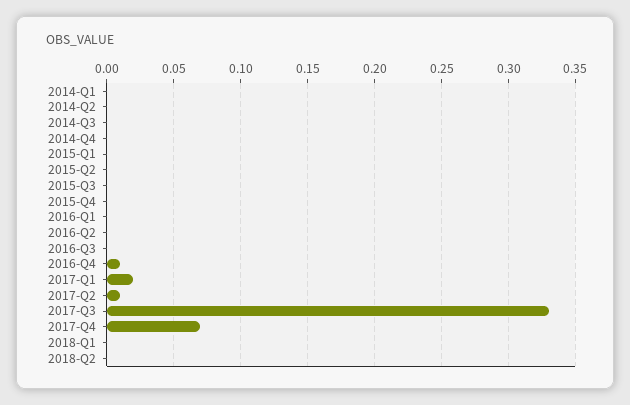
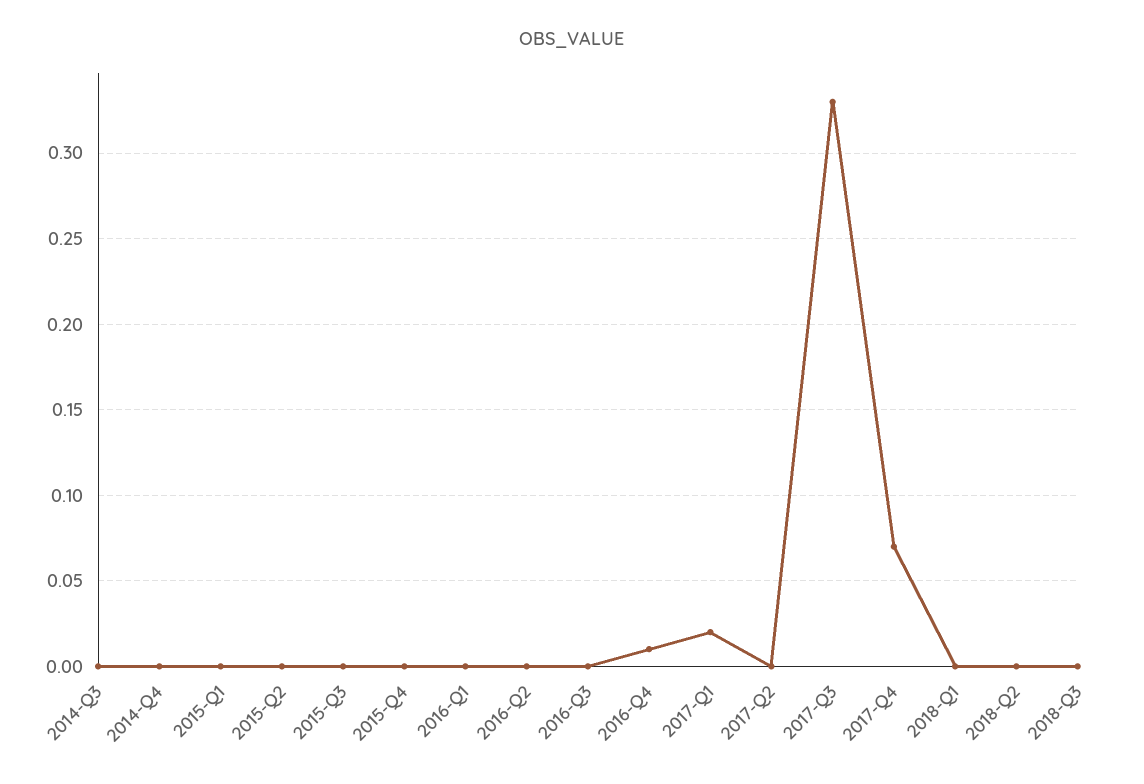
2014-Q1: 0 -> none
2014-Q2: 0 -> none
2017-Q2: 0.01 -> 0
2018-Q3: none -> 0

